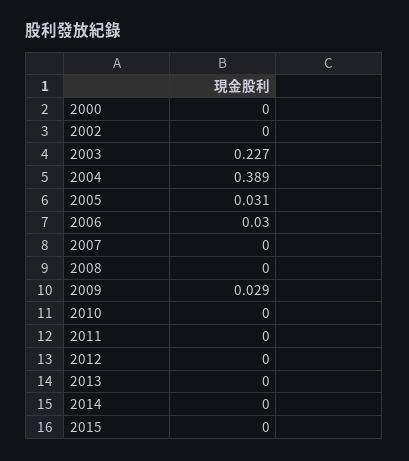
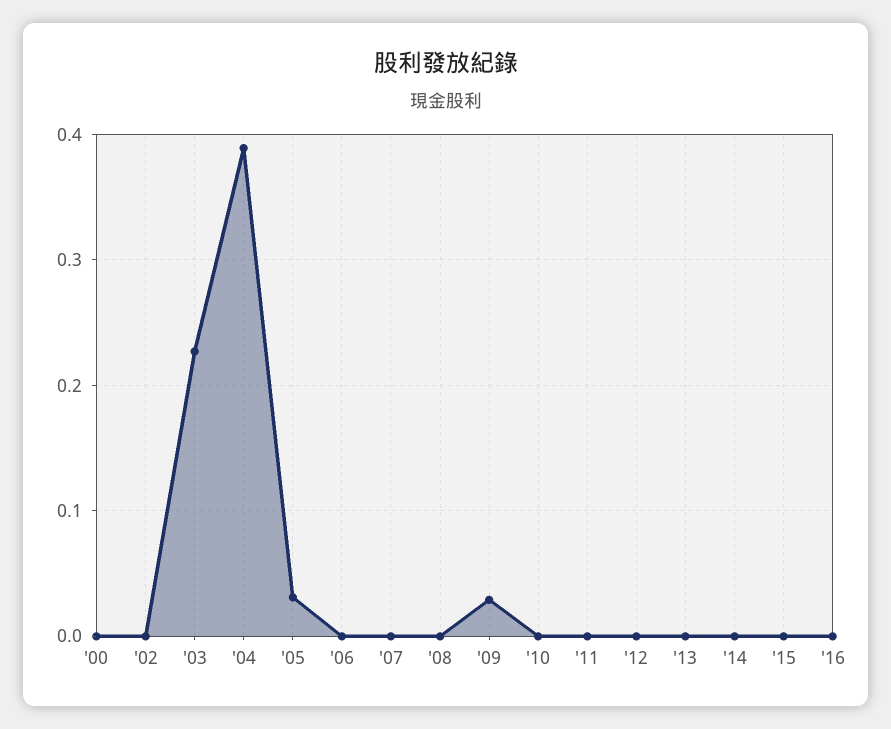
2006: 0.03 -> 0
'16: none -> 0

